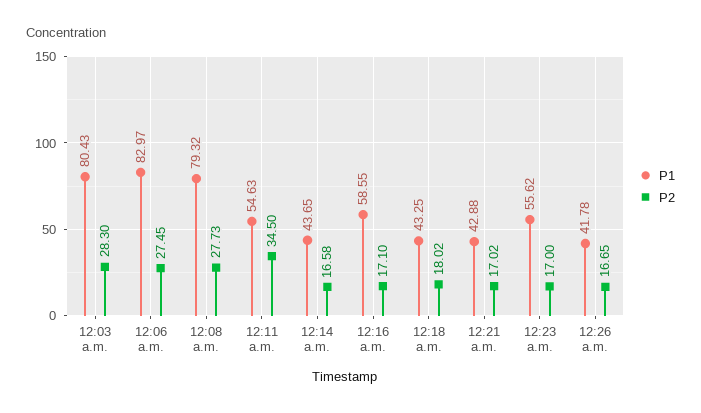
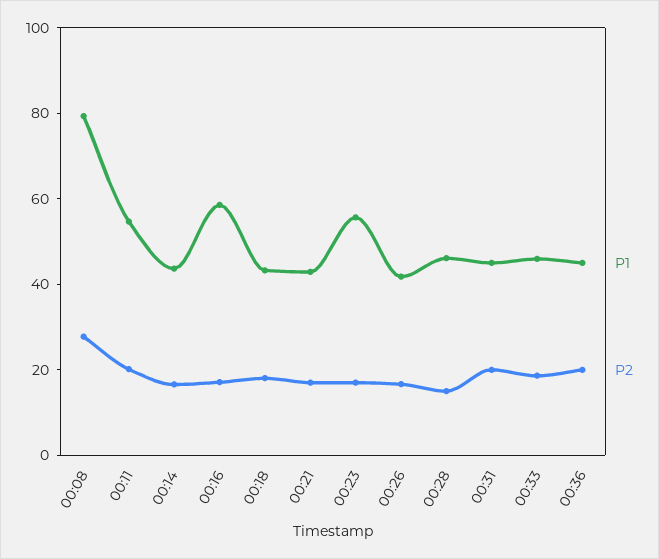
P1, 12:03 a.m.: 80.43 -> none
P2, 12:03 a.m.: 28.3 -> none
P1, 12:06 a.m.: 82.97 -> none
P2, 12:06 a.m.: 27.45 -> none
P2, 12:11 a.m.: 34.5 -> 20
P1, 00:28: none -> 45
P2, 00:28: none -> 15
P1, 00:31: none -> 45
P2, 00:31: none -> 20
P1, 00:33: none -> 45
P2, 00:33: none -> 20
P1, 00:36: none -> 45
P2, 00:36: none -> 20

